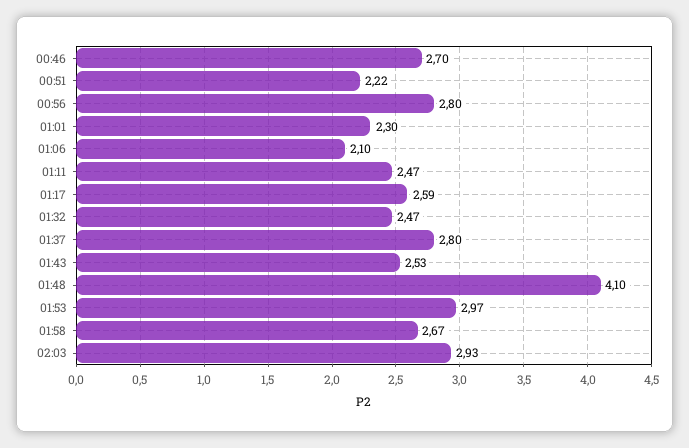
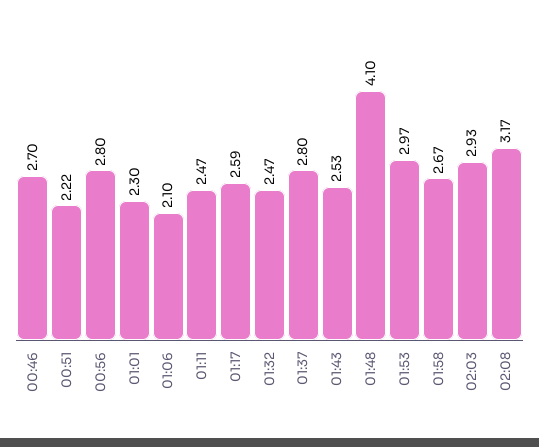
02:08: none -> 3.17

